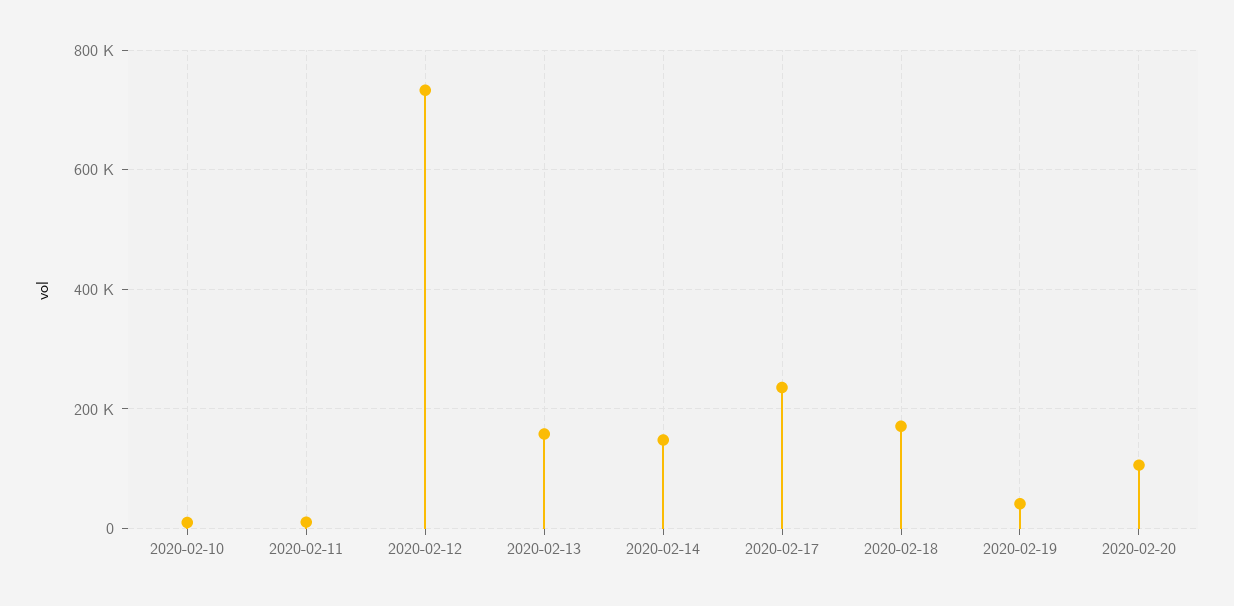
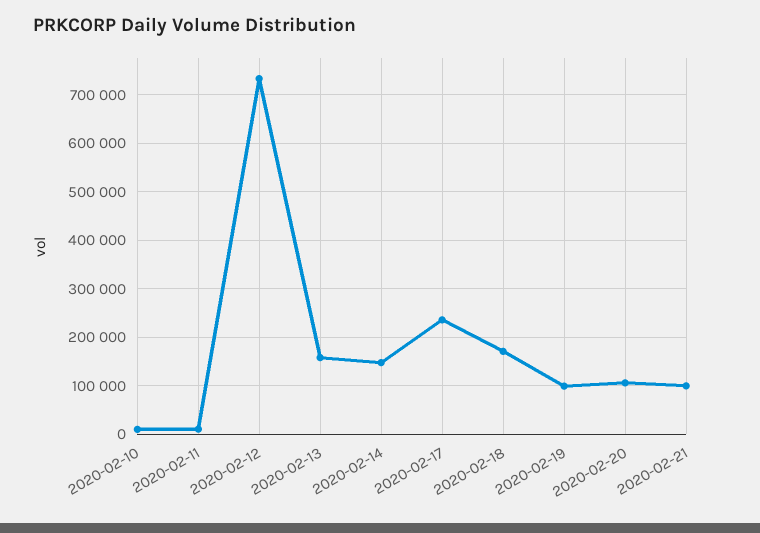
2020-02-19: 40000 -> 100000
2020-02-21: none -> 100000

